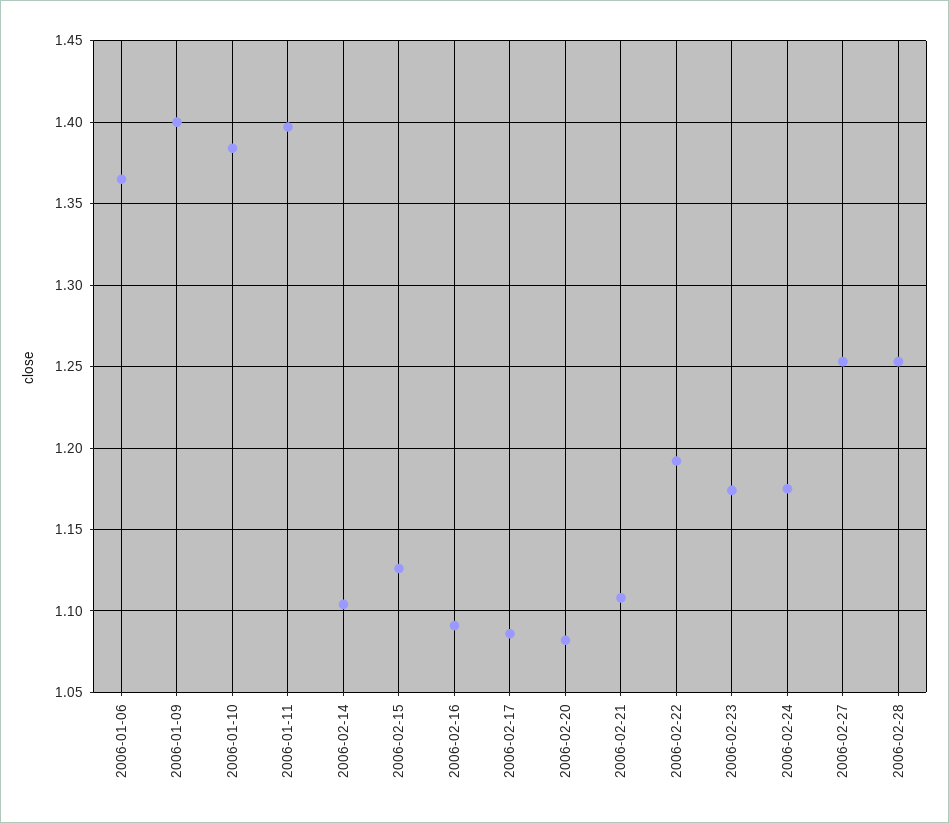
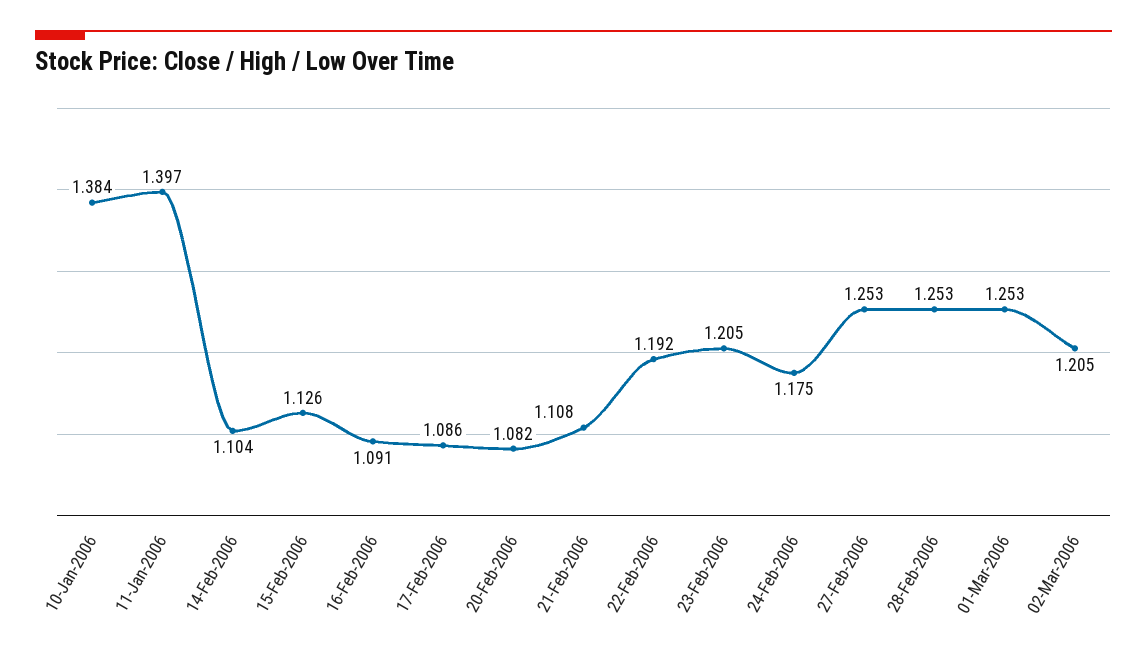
2006-01-06: 1.365 -> none
2006-01-09: 1.4 -> none
2006-02-23: 1.175 -> 1.205
01-Mar-2006: none -> 1.253
02-Mar-2006: none -> 1.205

